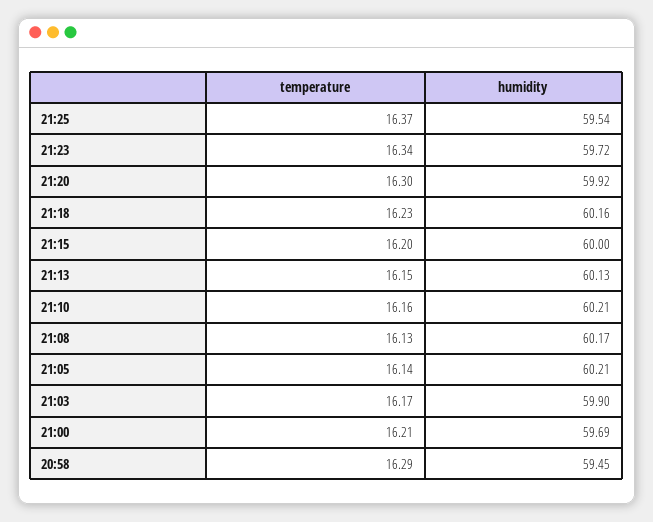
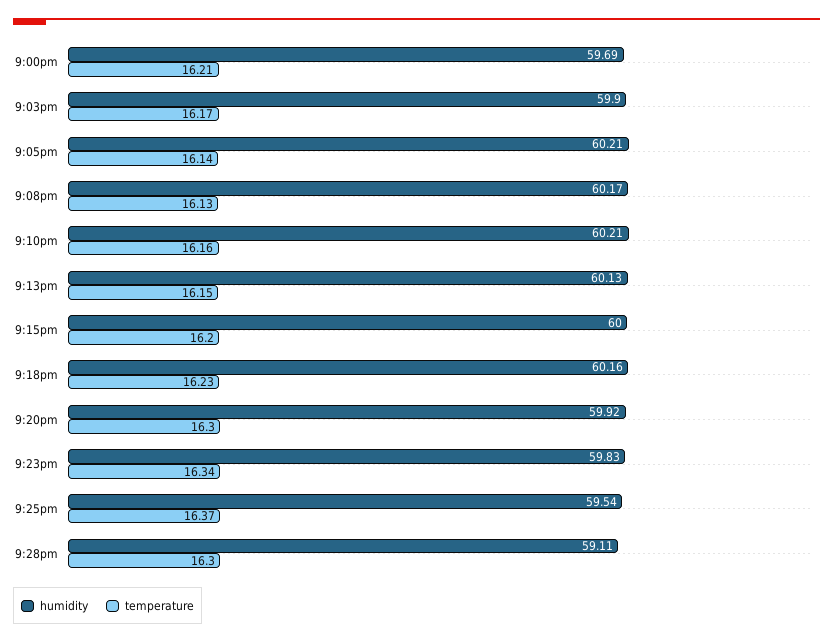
humidity, 21:23: 59.72 -> 59.83
temperature, 20:58: 16.29 -> none
humidity, 20:58: 59.45 -> none
humidity, 9:28pm: none -> 59.11
temperature, 9:28pm: none -> 16.3

